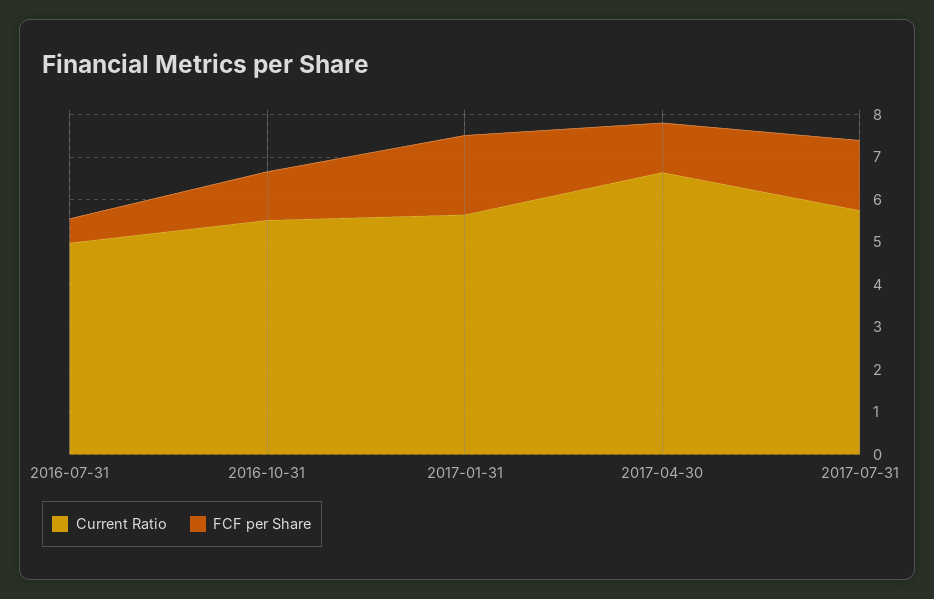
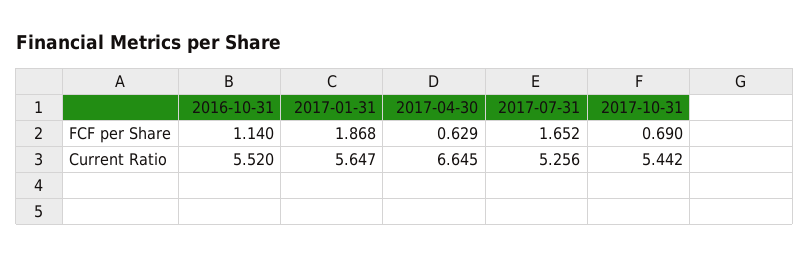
Current Ratio, 2016-07-31: 5 -> none
FCF per Share, 2016-07-31: 0.6 -> none
FCF per Share, 2017-04-30: 1.2 -> 0.629
Current Ratio, 2017-07-31: 5.8 -> 5.256
FCF per Share, 2017-10-31: none -> 0.69
Current Ratio, 2017-10-31: none -> 5.442

